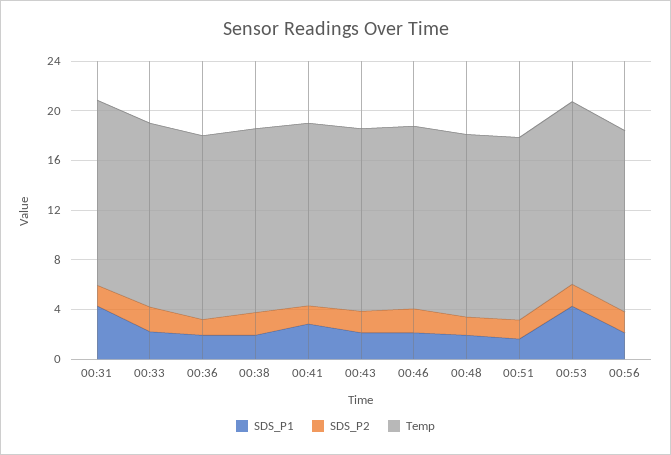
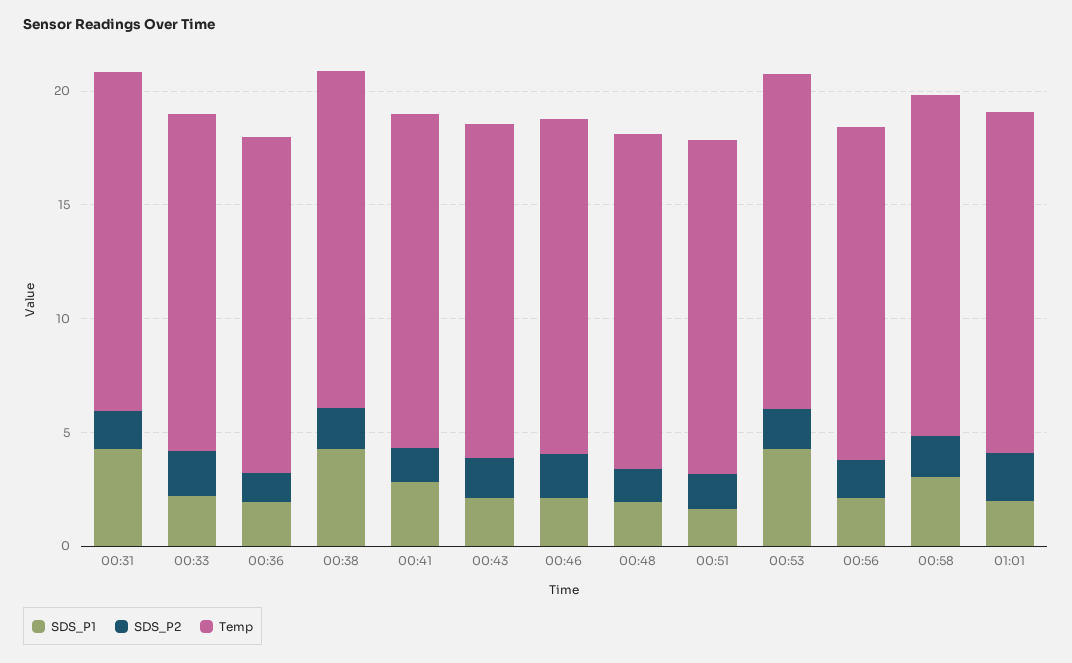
SDS_P1, 00:38: 2 -> 4
SDS_P1, 00:58: none -> 3
SDS_P2, 00:58: none -> 2
Temp, 00:58: none -> 15
SDS_P1, 01:01: none -> 2
SDS_P2, 01:01: none -> 2
Temp, 01:01: none -> 15

